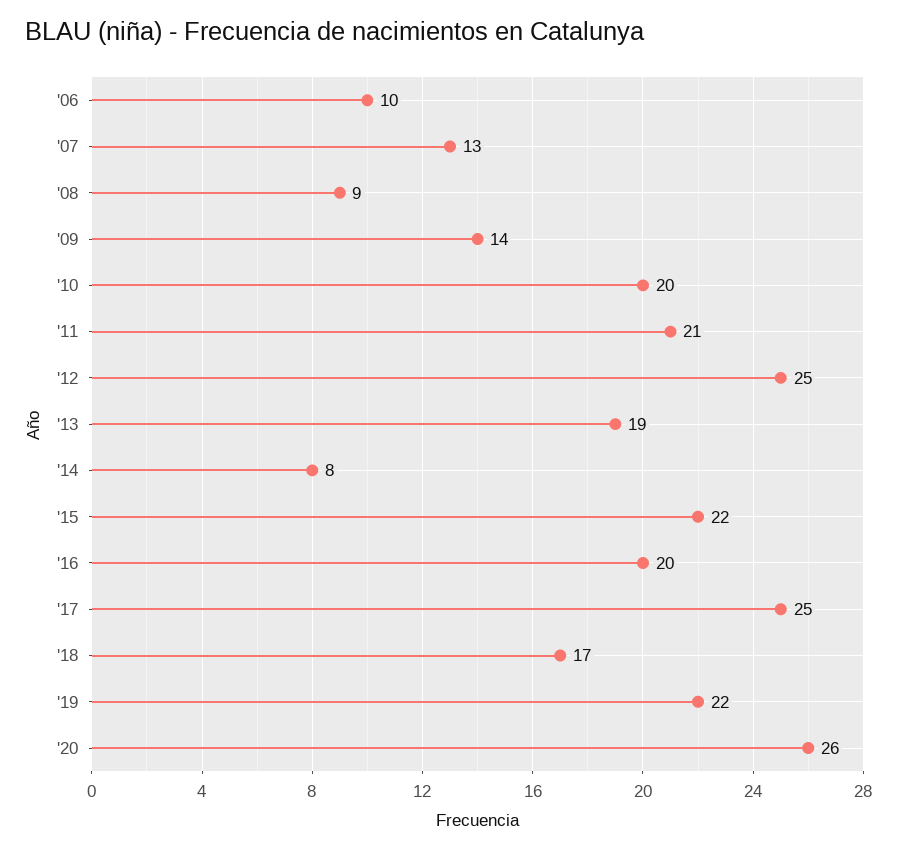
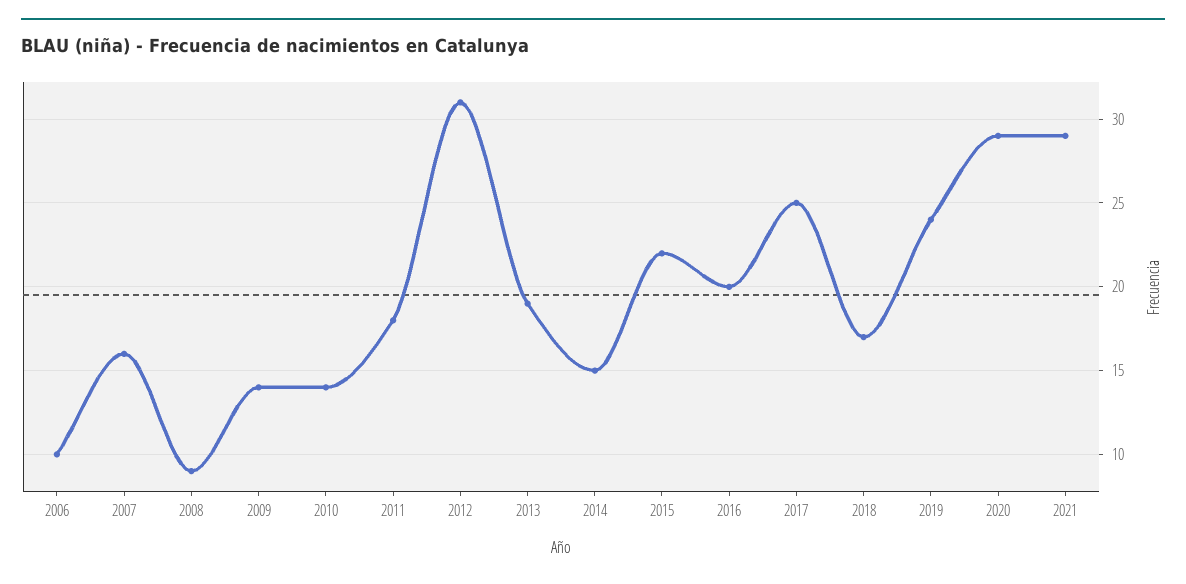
'07: 13 -> 16
'10: 20 -> 14
'11: 21 -> 18
'12: 25 -> 31
'14: 8 -> 15
'19: 22 -> 24
'20: 26 -> 29
2021: none -> 29

